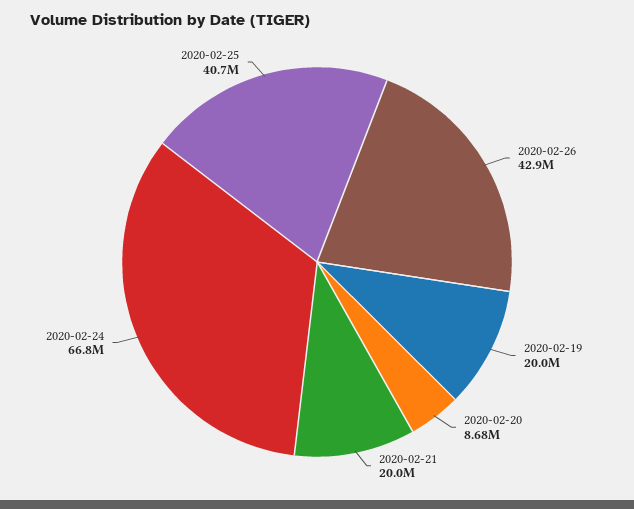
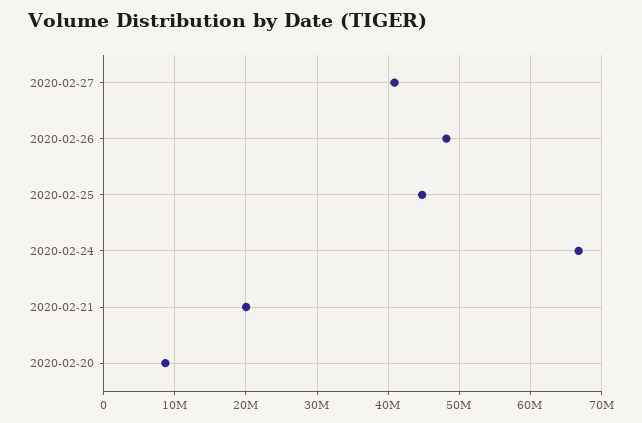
2020-02-26: 42900000 -> 48000000
2020-02-19: 20000000 -> none
2020-02-25: 40700000 -> 45000000
2020-02-27: none -> 41000000

